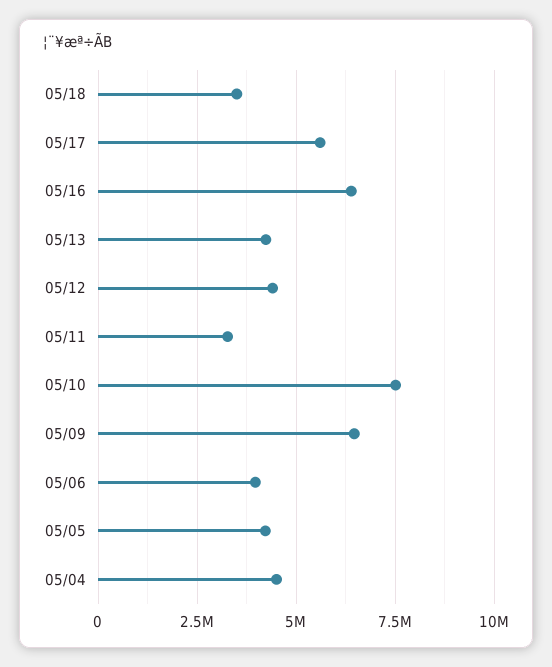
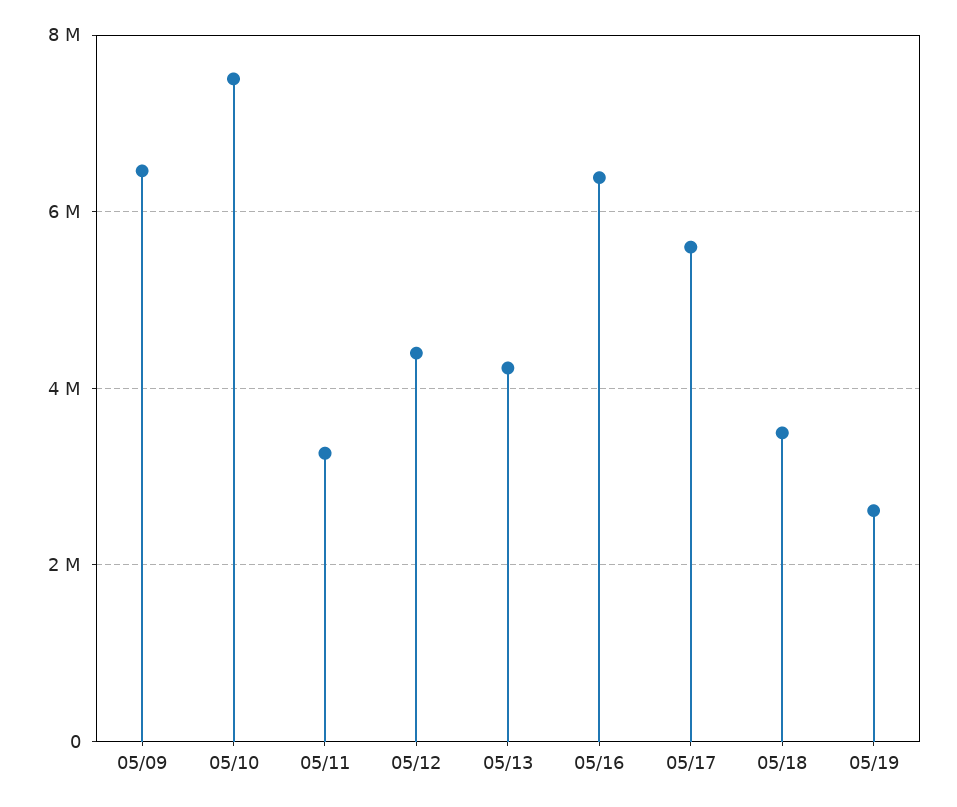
05/06: 4000000 -> none
05/05: 4250000 -> none
05/04: 4500000 -> none
05/19: none -> 2600000

